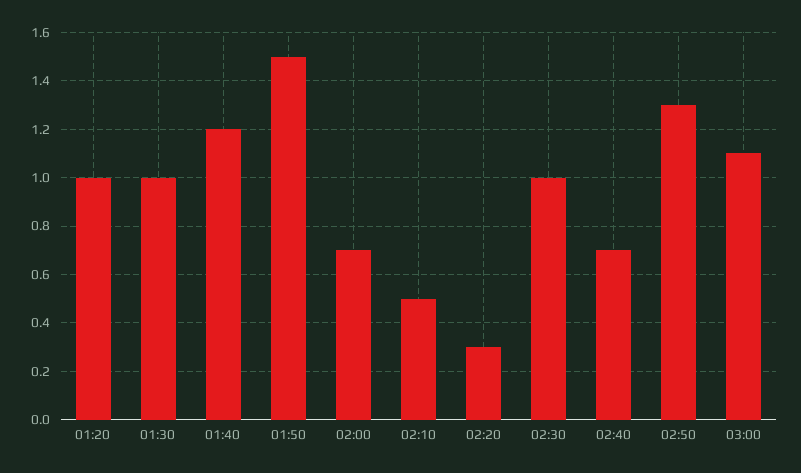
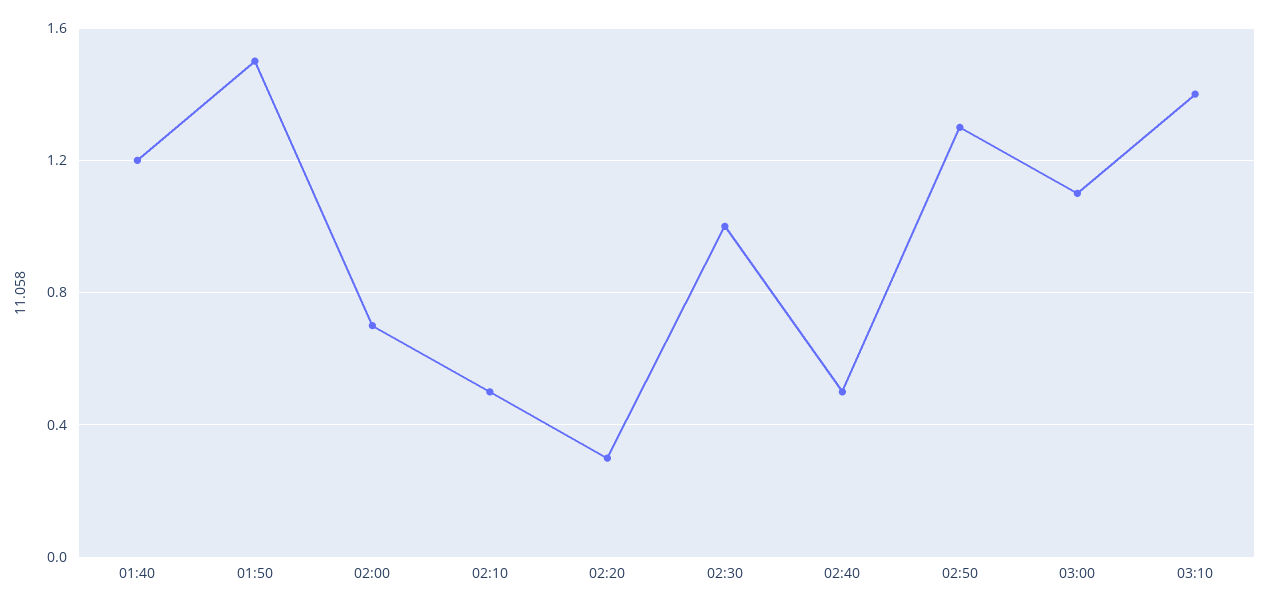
01:20: 1 -> none
01:30: 1 -> none
02:40: 0.7 -> 0.5
03:10: none -> 1.4

